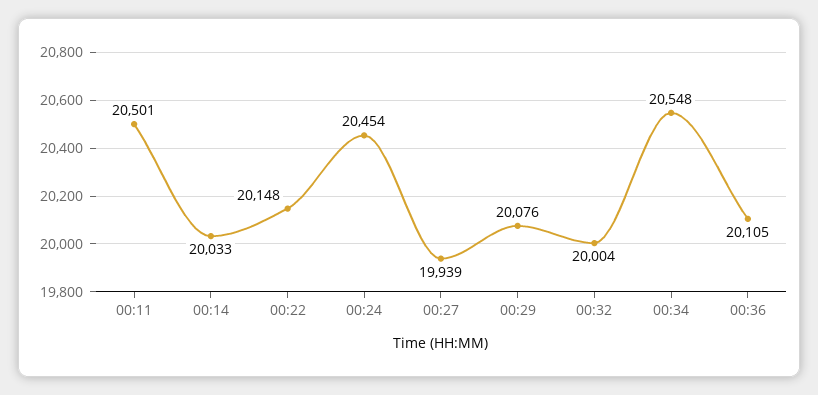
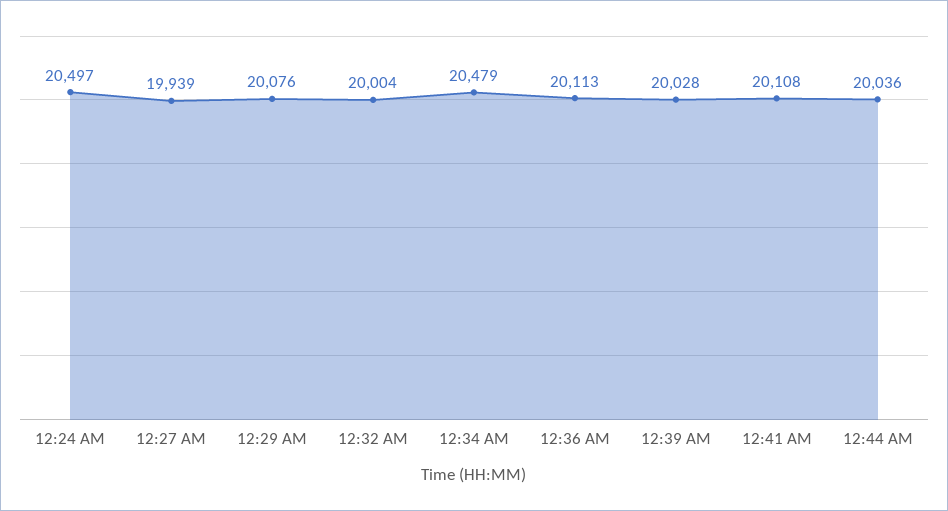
00:11: 20501 -> none
00:14: 20033 -> none
00:22: 20148 -> none
00:24: 20454 -> 20497
00:34: 20548 -> 20479
00:36: 20105 -> 20113
12:39 AM: none -> 20028
12:41 AM: none -> 20108
12:44 AM: none -> 20036

